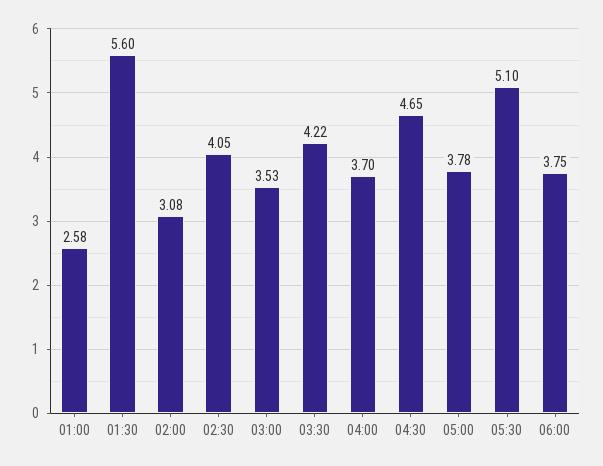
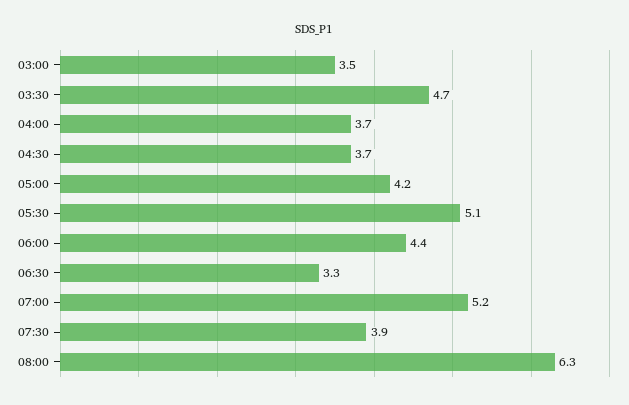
01:00: 2.58 -> none
01:30: 5.6 -> none
02:00: 3.08 -> none
02:30: 4.05 -> none
03:30: 4.22 -> 4.7
04:30: 4.65 -> 3.7
05:00: 3.78 -> 4.2
06:00: 3.75 -> 4.4
06:30: none -> 3.3
07:00: none -> 5.2
07:30: none -> 3.9
08:00: none -> 6.3

